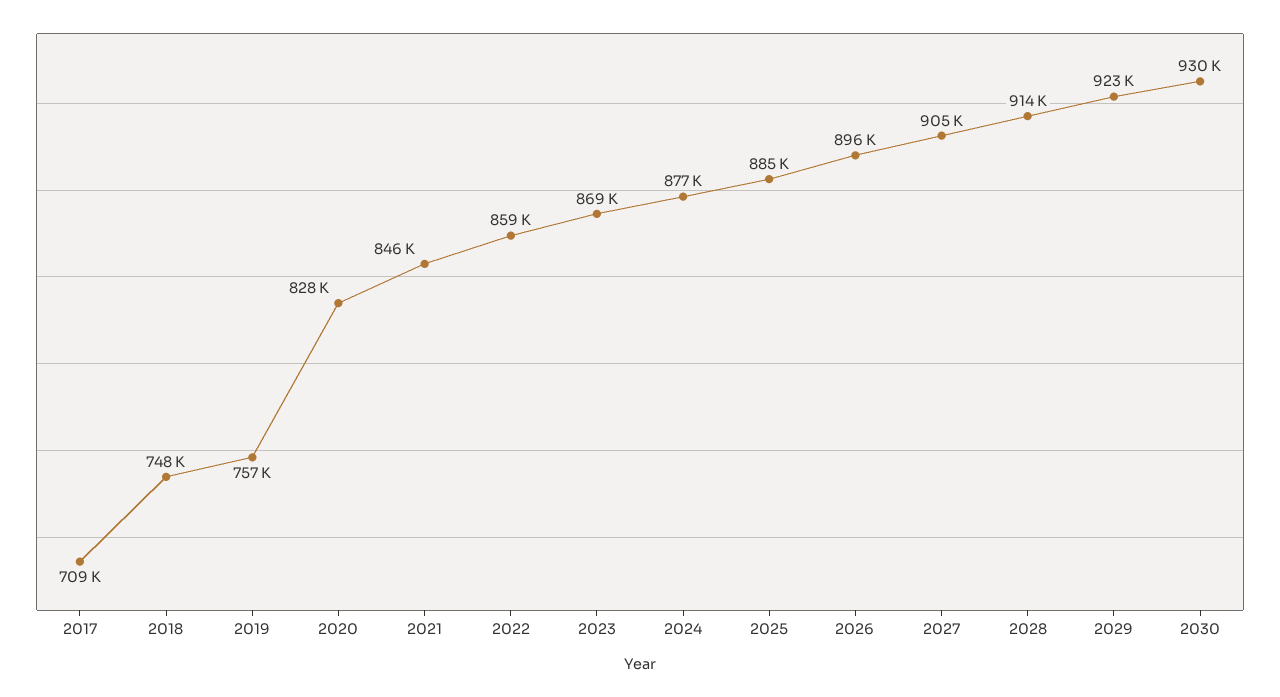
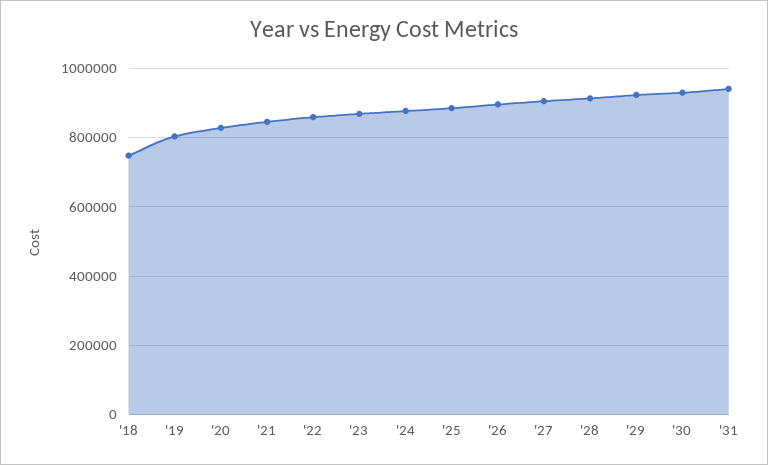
2017: 709000 -> none
2019: 757000 -> 800000
'31: none -> 940000

